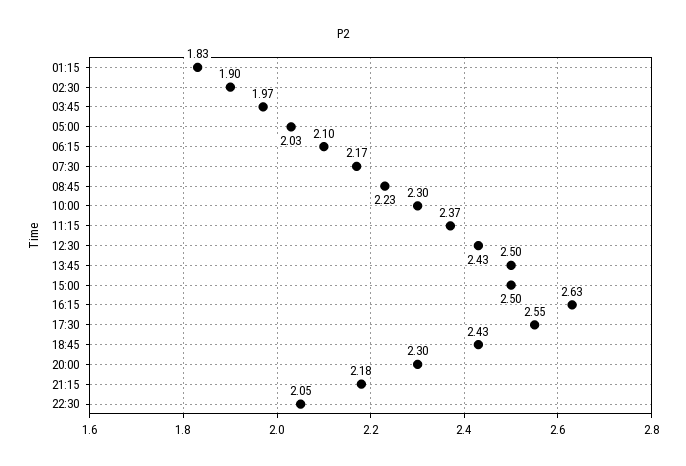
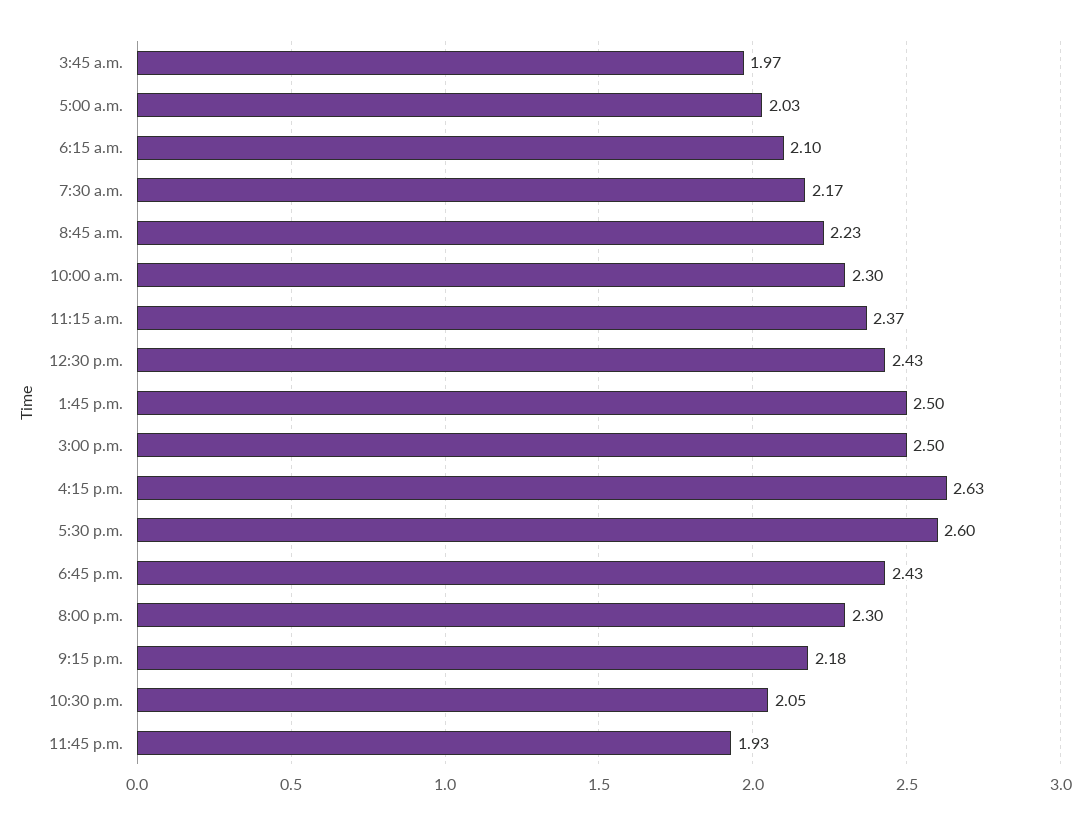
01:15: 1.83 -> none
02:30: 1.9 -> none
17:30: 2.55 -> 2.6
11:45 p.m.: none -> 1.93

